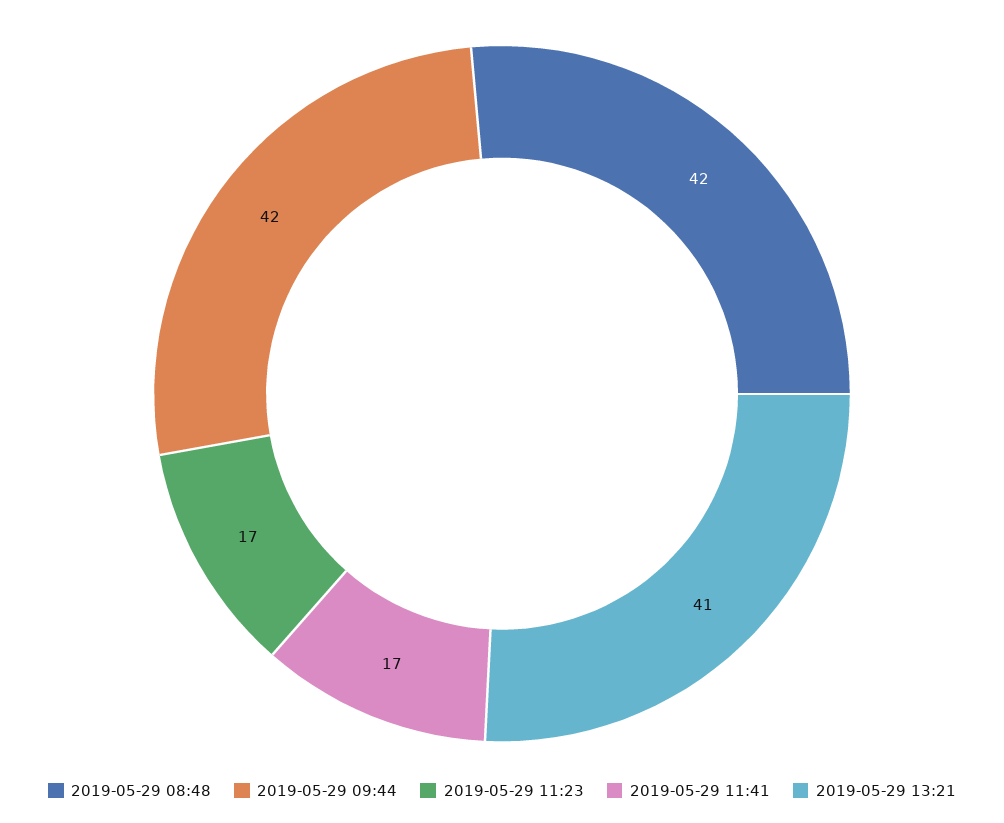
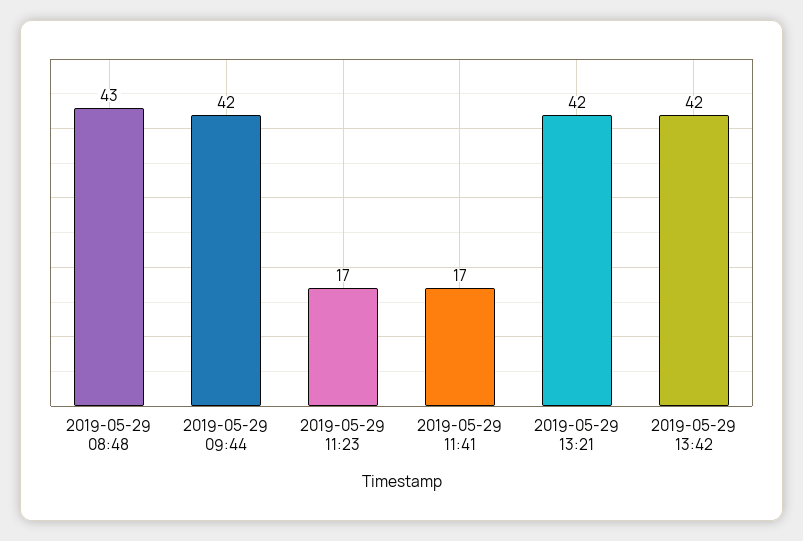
2019-05-29 08:48: 42 -> 43
2019-05-29 13:21: 41 -> 42
2019-05-29 13:42: none -> 42

